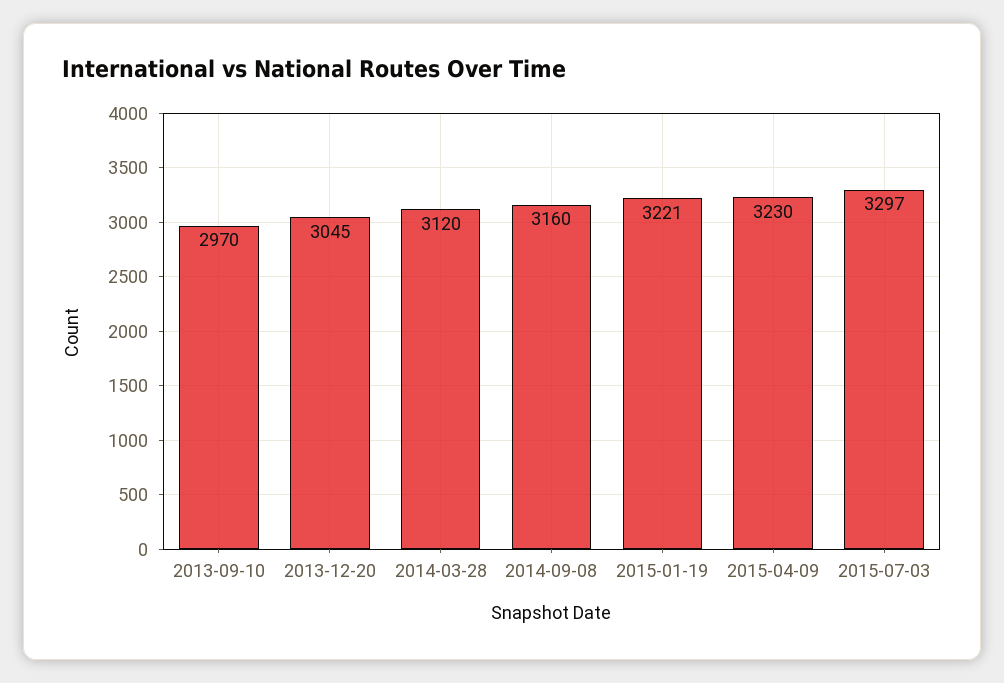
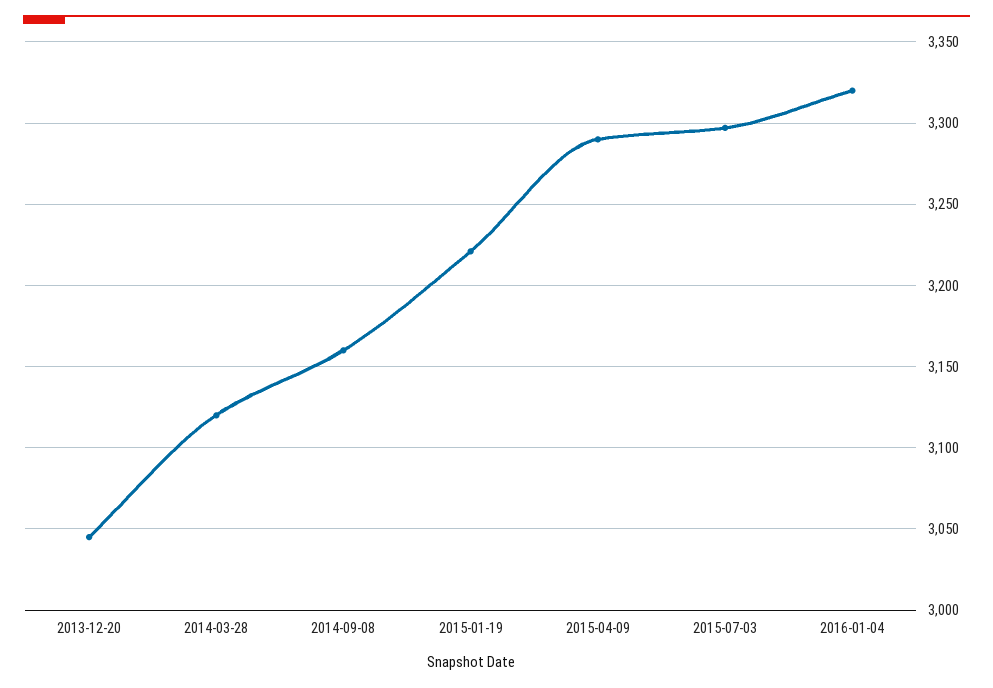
2013-09-10: 2970 -> none
2015-04-09: 3230 -> 3290
2016-01-04: none -> 3320

